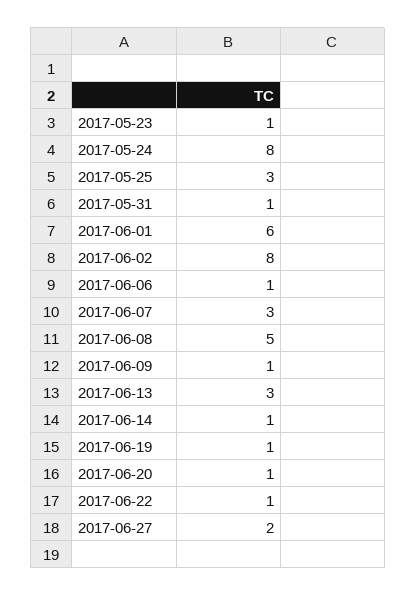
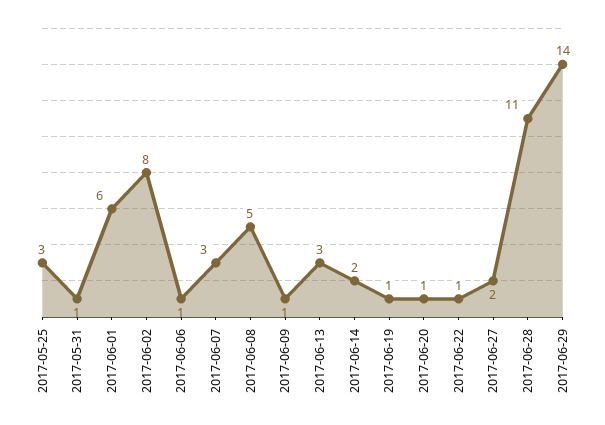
2017-05-23: 1 -> none
2017-05-24: 8 -> none
2017-06-14: 1 -> 2
2017-06-28: none -> 11
2017-06-29: none -> 14

